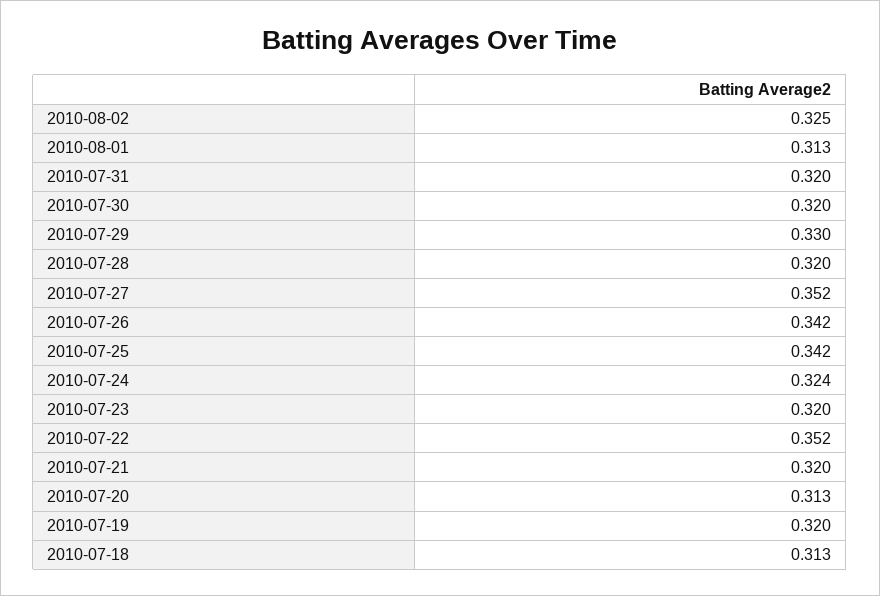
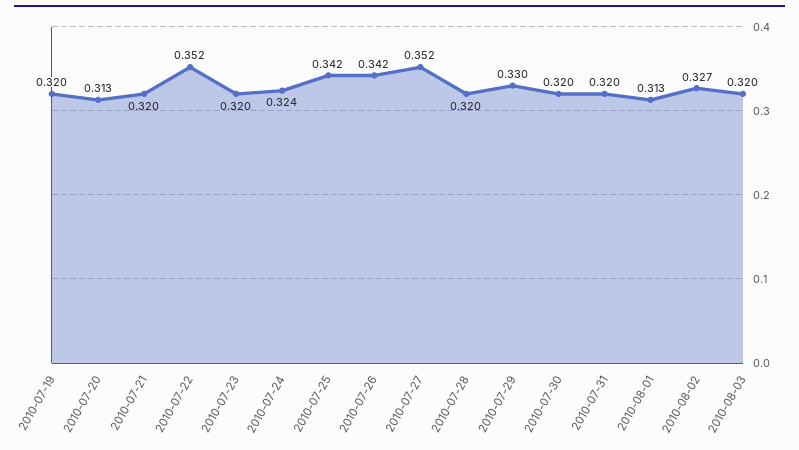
2010-08-02: 0.325 -> 0.327
2010-07-18: 0.313 -> none
2010-08-03: none -> 0.32

